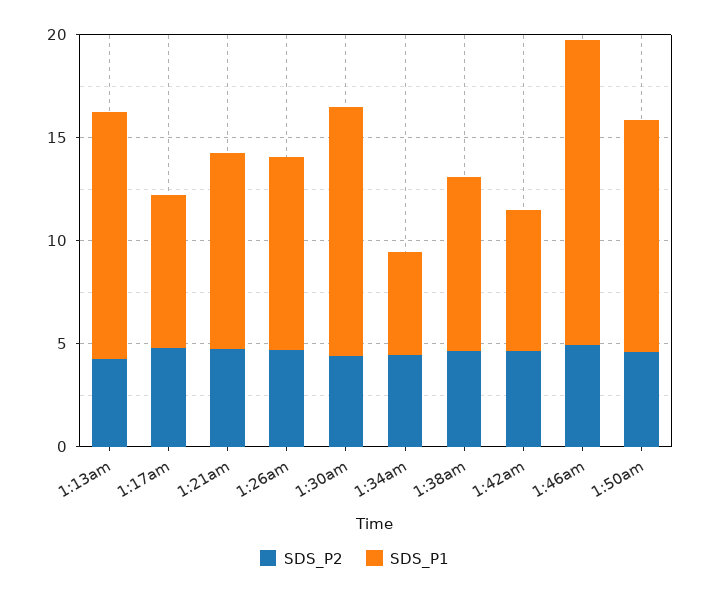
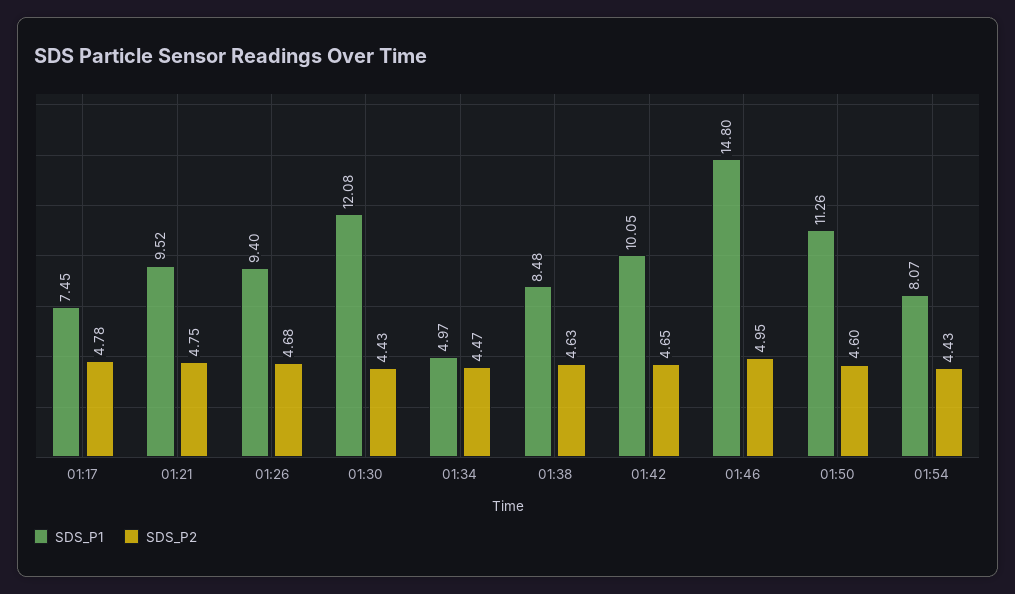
SDS_P2, 1:13am: 4 -> none
SDS_P1, 1:13am: 12 -> none
SDS_P1, 1:42am: 7 -> 10.05
SDS_P1, 01:54: none -> 8.07
SDS_P2, 01:54: none -> 4.43

